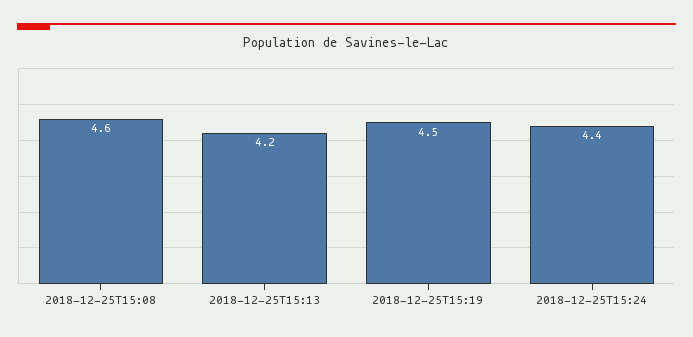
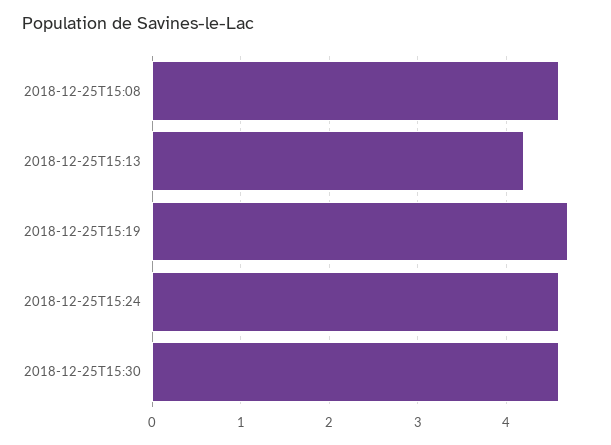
2018-12-25T15:19: 4.5 -> 4.7
2018-12-25T15:24: 4.4 -> 4.6
2018-12-25T15:30: none -> 4.6

